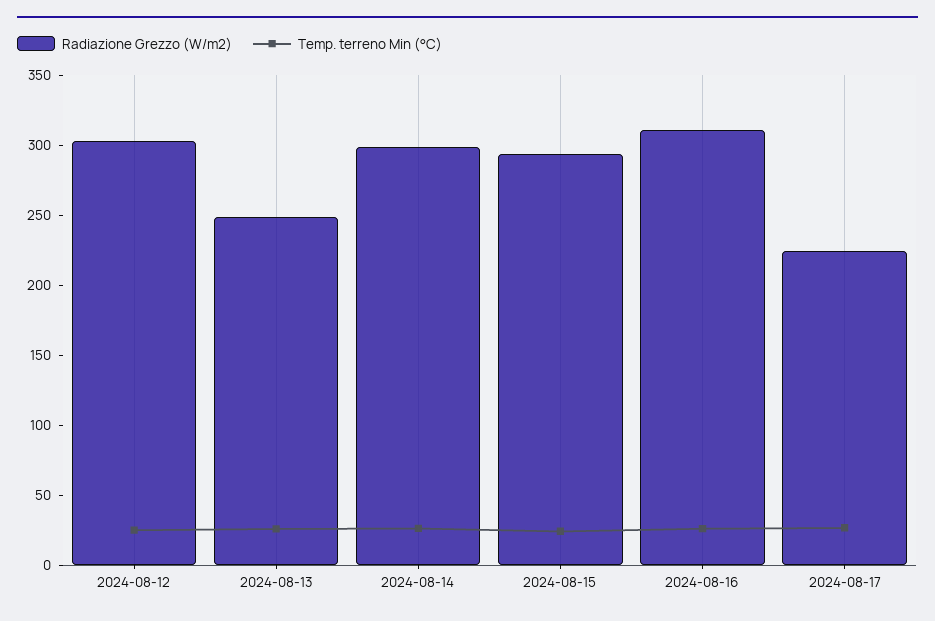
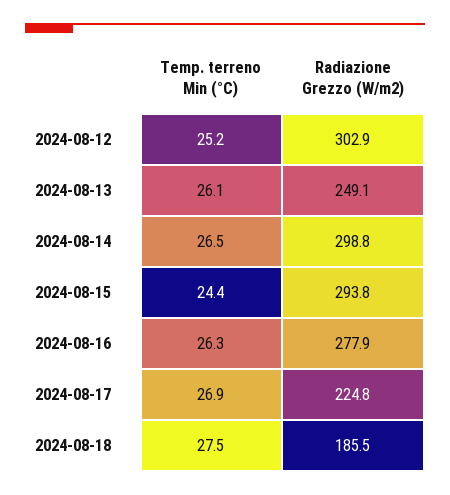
Radiazione Grezzo (W/m2), 2024-08-16: 310 -> 277.9
Temp. terreno Min (°C), 2024-08-18: none -> 27.5
Radiazione Grezzo (W/m2), 2024-08-18: none -> 185.5

